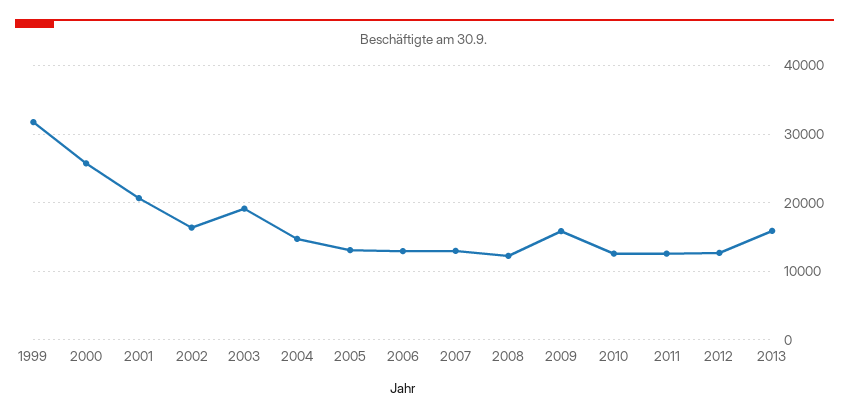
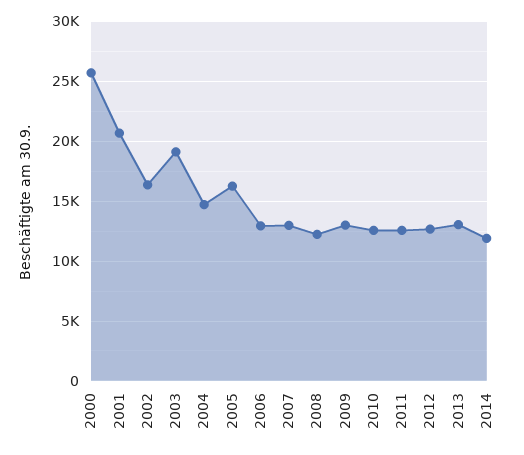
1999: 32000 -> none
2005: 13000 -> 16000
2009: 16000 -> 13000
2013: 16000 -> 13000
2014: none -> 12000

